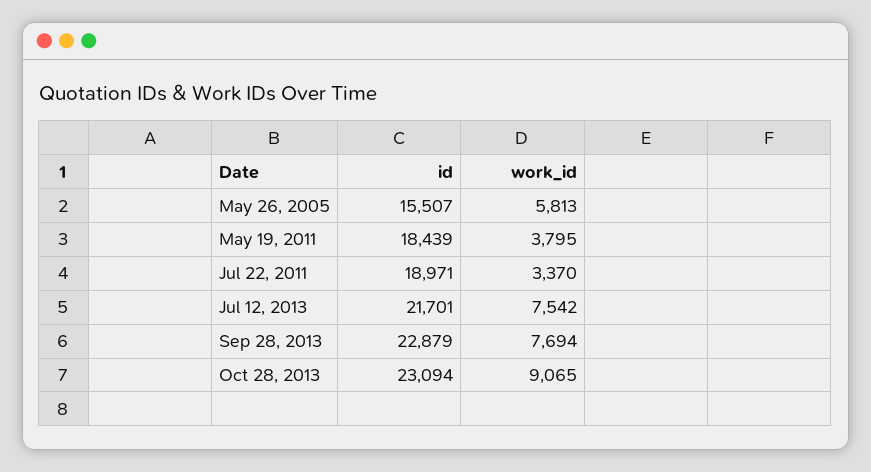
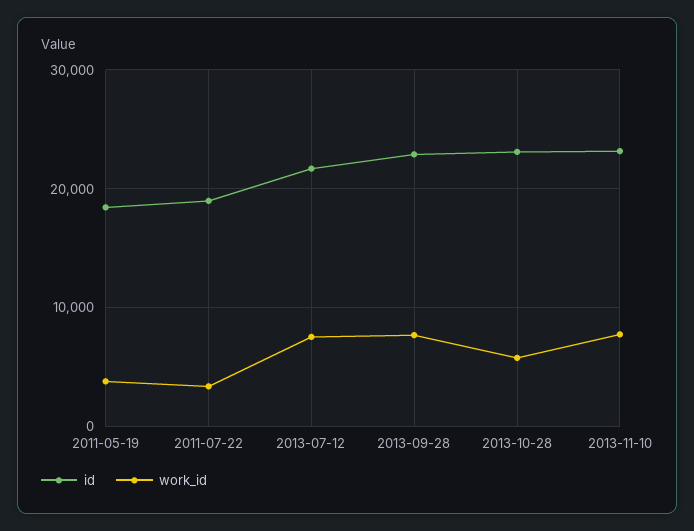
id, May 26, 2005: 15507 -> none
work_id, May 26, 2005: 5813 -> none
work_id, Oct 28, 2013: 9065 -> 6000
id, 2013-11-10: none -> 23000
work_id, 2013-11-10: none -> 8000

